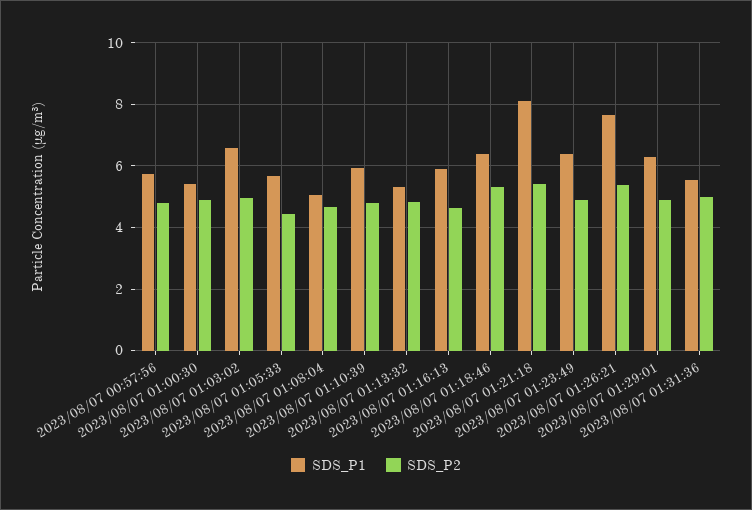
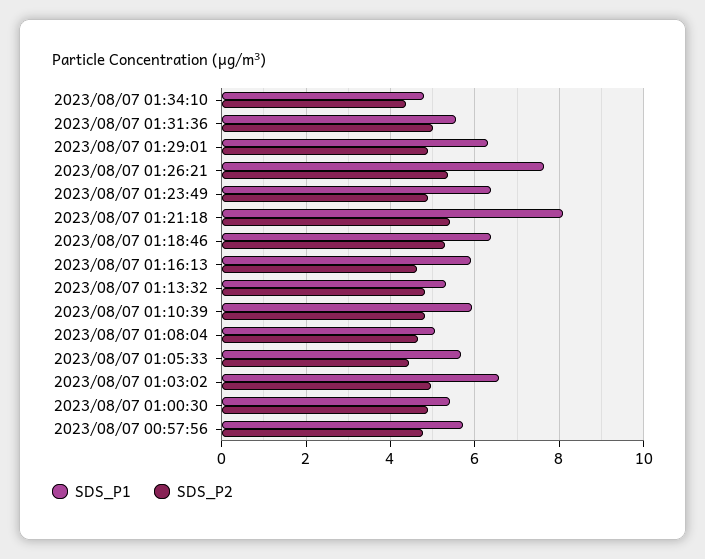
SDS_P1, 2023/08/07 01:34:10: none -> 4.8
SDS_P2, 2023/08/07 01:34:10: none -> 4.4

